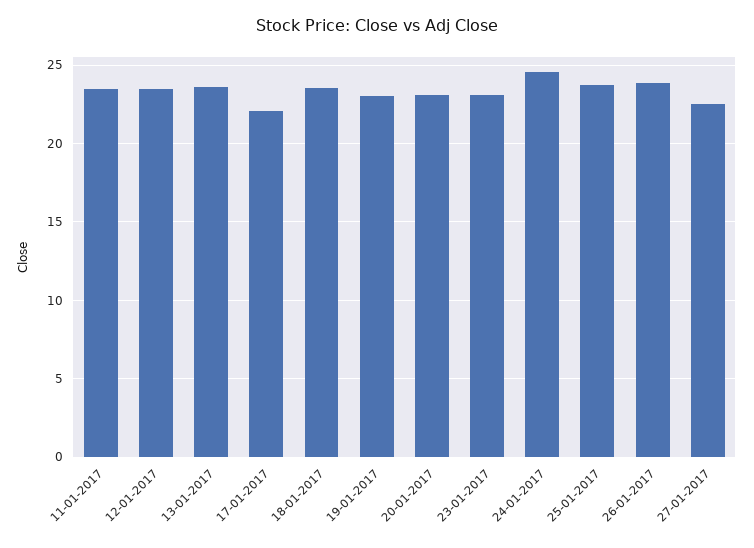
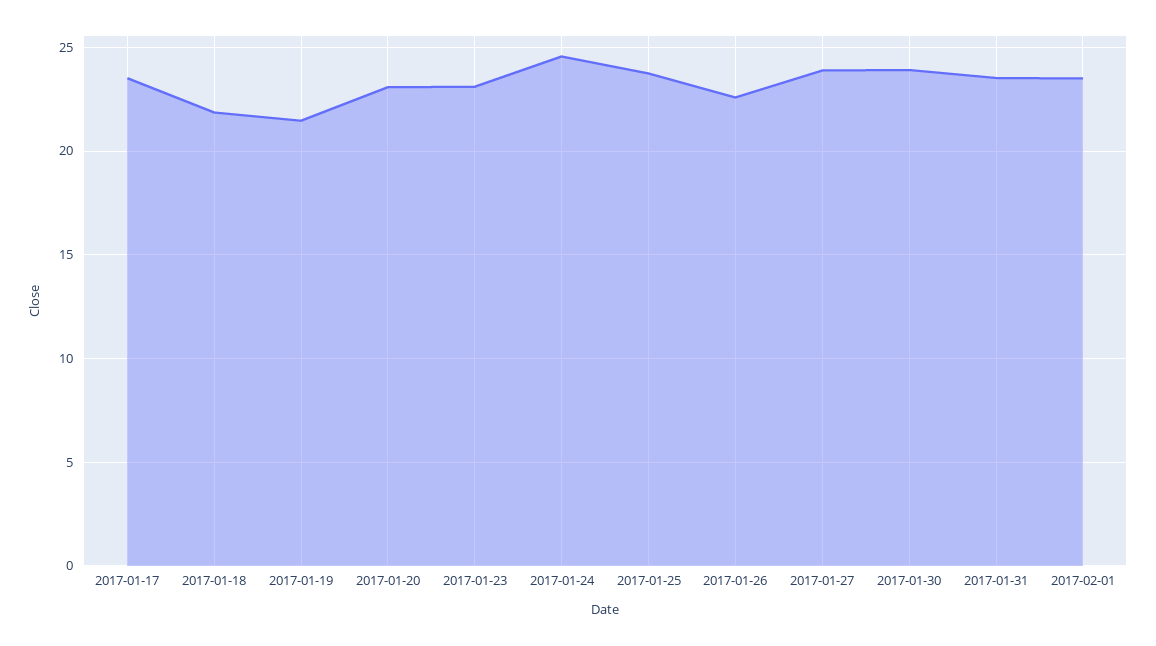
11-01-2017: 23.5 -> none
12-01-2017: 23.5 -> none
13-01-2017: 23.5 -> none
17-01-2017: 22 -> 23.5
18-01-2017: 23.5 -> 22
19-01-2017: 23 -> 21.5
26-01-2017: 24 -> 22.5
27-01-2017: 22.5 -> 24
2017-01-30: none -> 24
2017-01-31: none -> 23.5
2017-02-01: none -> 23.5

